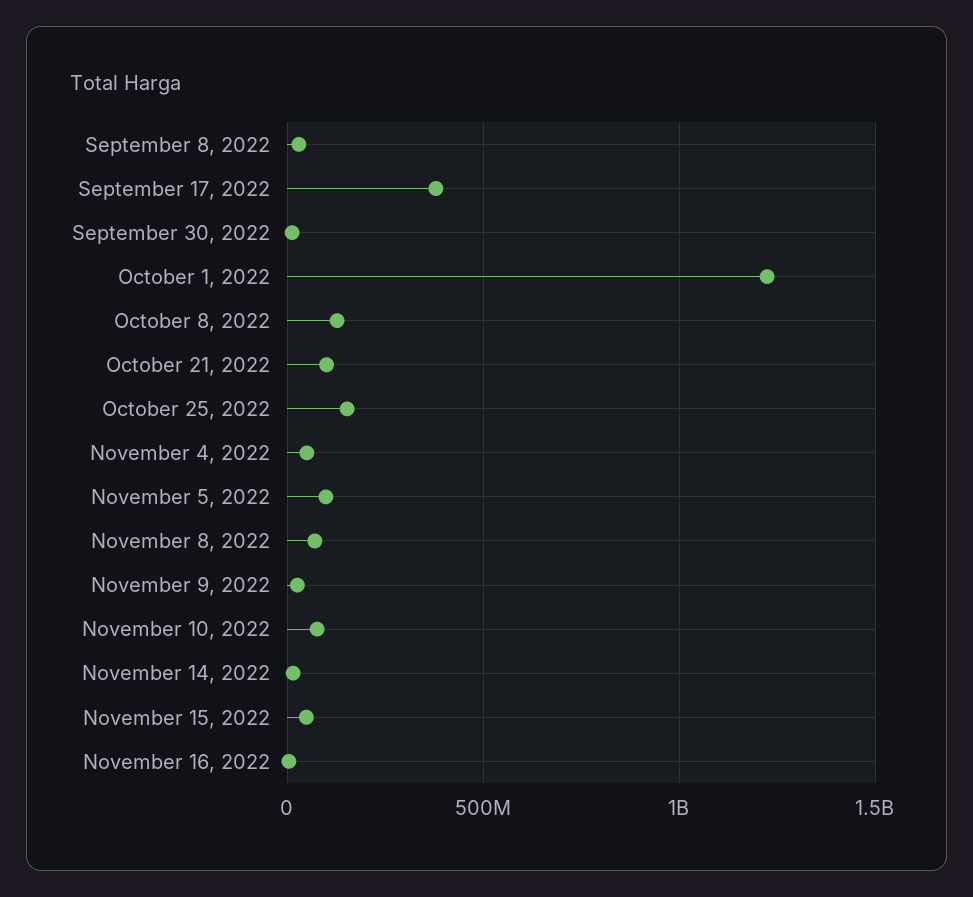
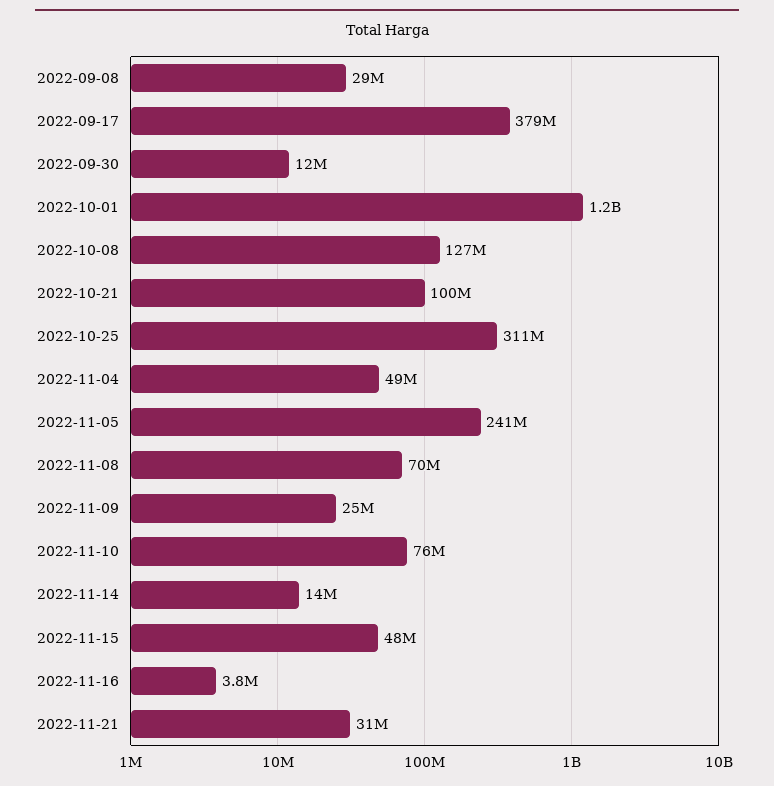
October 25, 2022: 150000000 -> 311000000
November 5, 2022: 100000000 -> 241000000
2022-11-21: none -> 31000000

